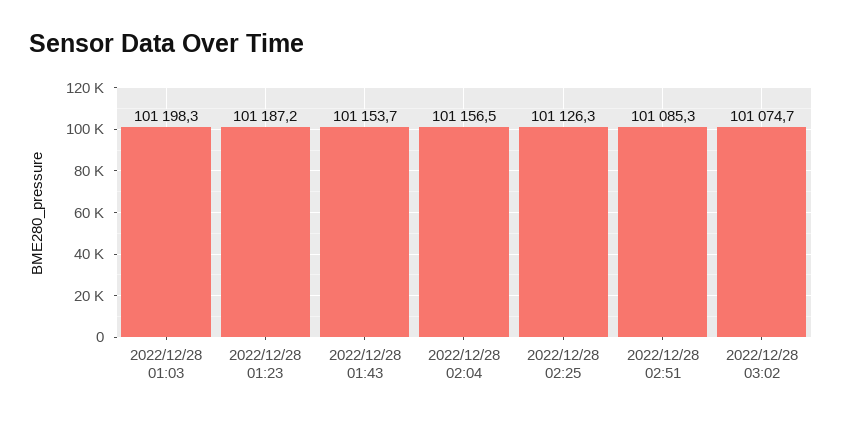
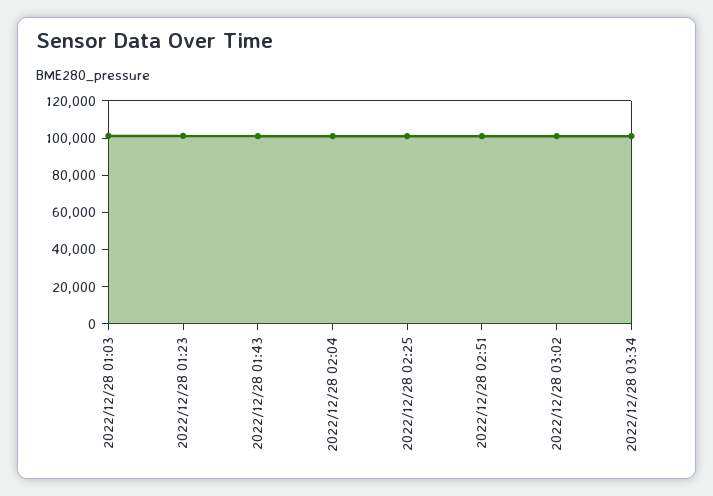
2022/12/28 03:34: none -> 100000

